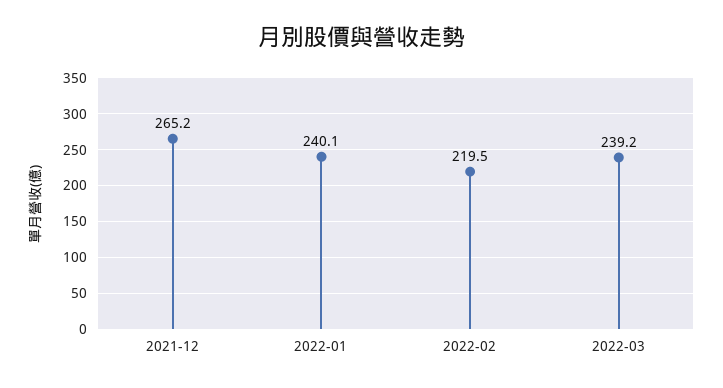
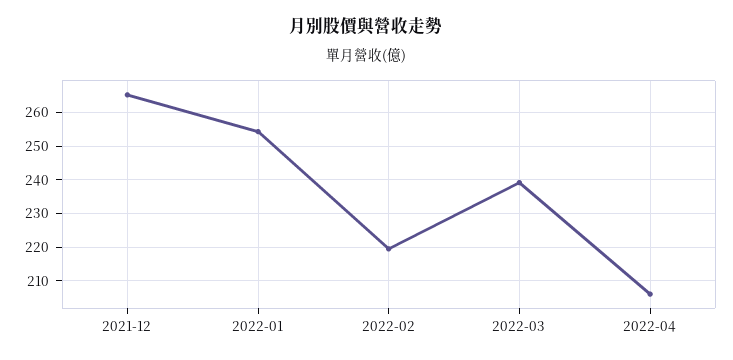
2022-01: 240.1 -> 254
2022-04: none -> 206

